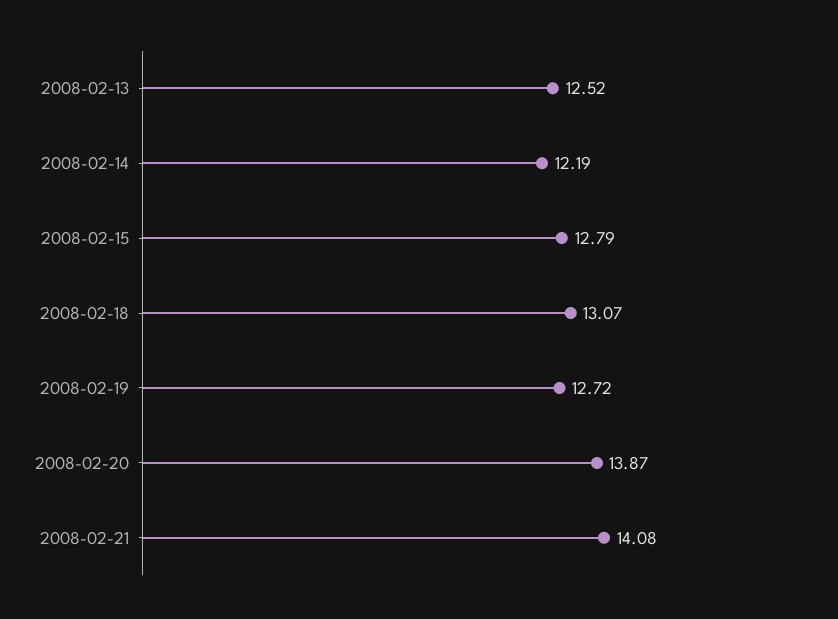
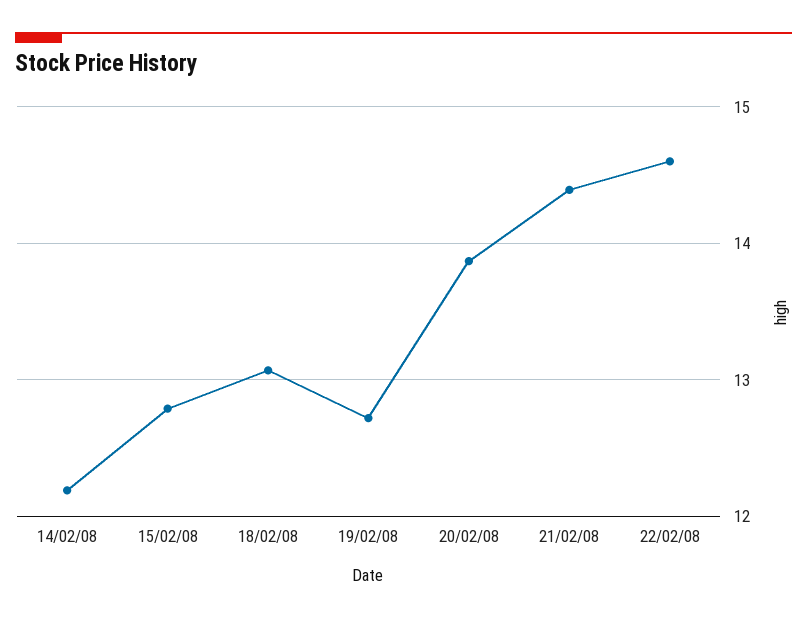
2008-02-13: 12.52 -> none
2008-02-21: 14.08 -> 14.4
22/02/08: none -> 14.6

